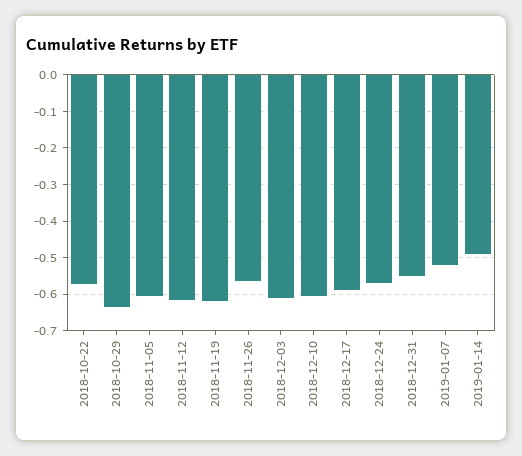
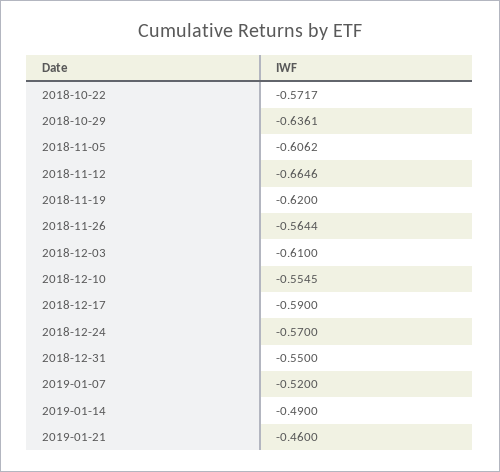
2018-11-12: -0.62 -> -0.6646
2018-12-10: -0.6 -> -0.5545
2019-01-21: none -> -0.46

